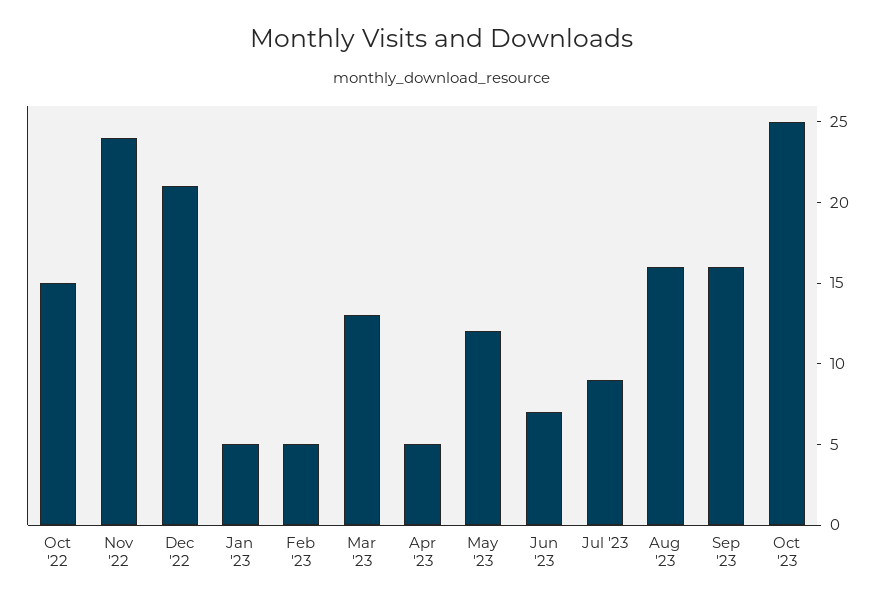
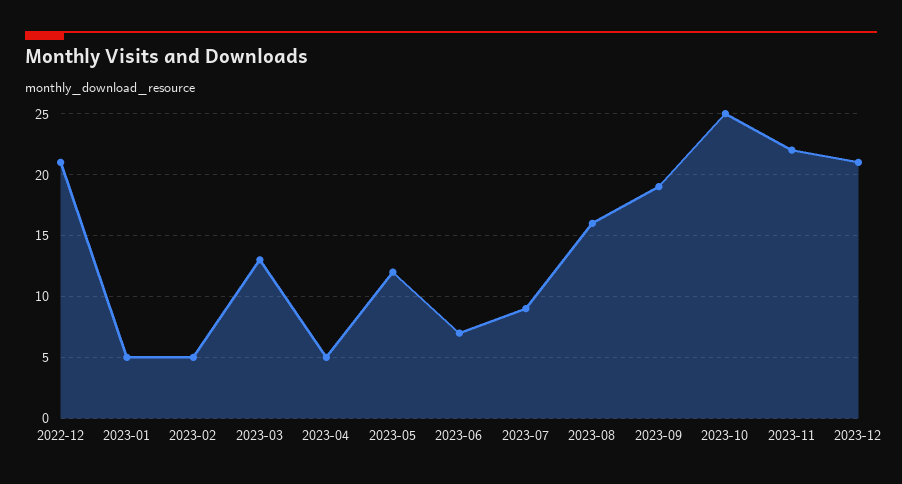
Oct '22: 15 -> none
Nov '22: 24 -> none
Sep '23: 16 -> 19
2023-11: none -> 22
2023-12: none -> 21

